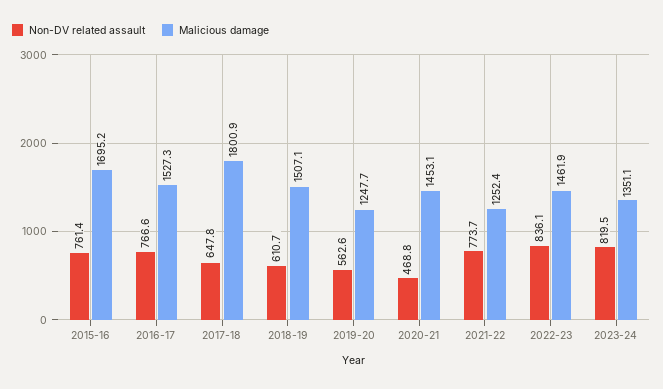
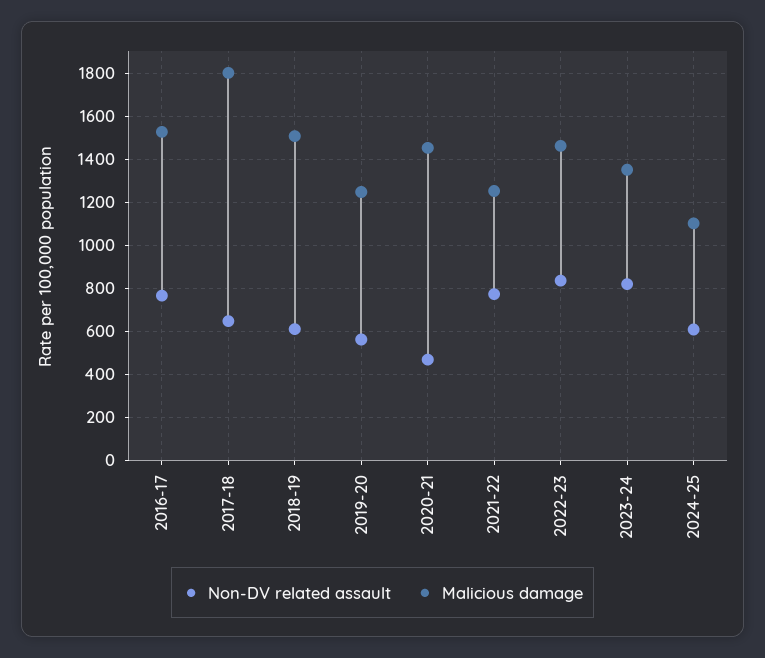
Non-DV related assault, 2015-16: 761.4 -> none
Malicious damage, 2015-16: 1695.2 -> none
Non-DV related assault, 2024-25: none -> 600
Malicious damage, 2024-25: none -> 1100

